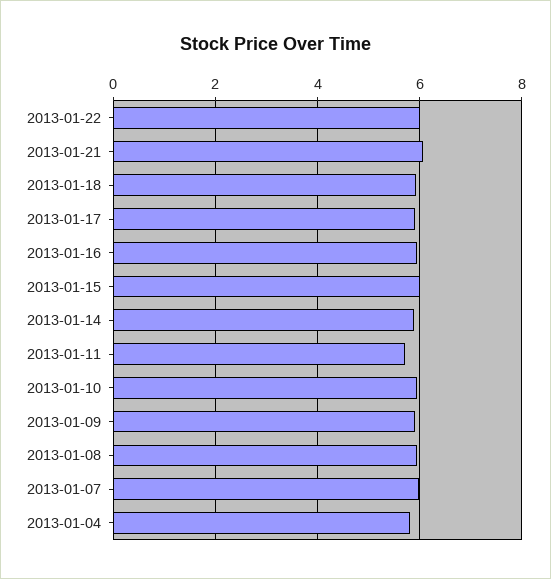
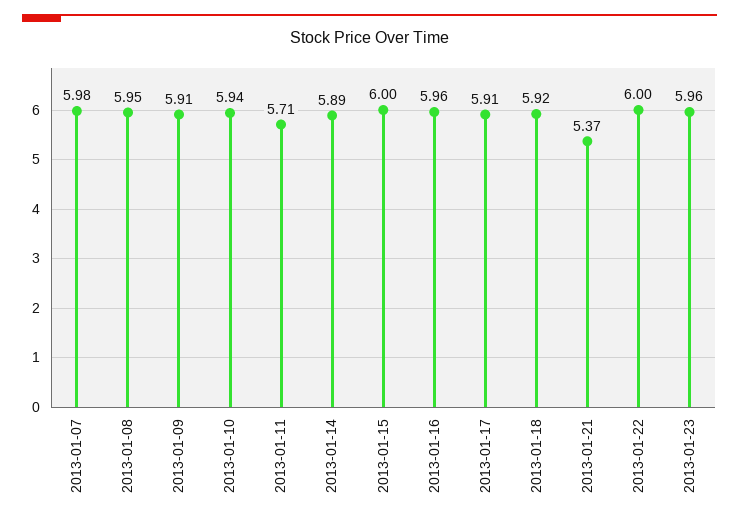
2013-01-21: 6 -> 5.37
2013-01-04: 5.8 -> none
2013-01-23: none -> 5.96

